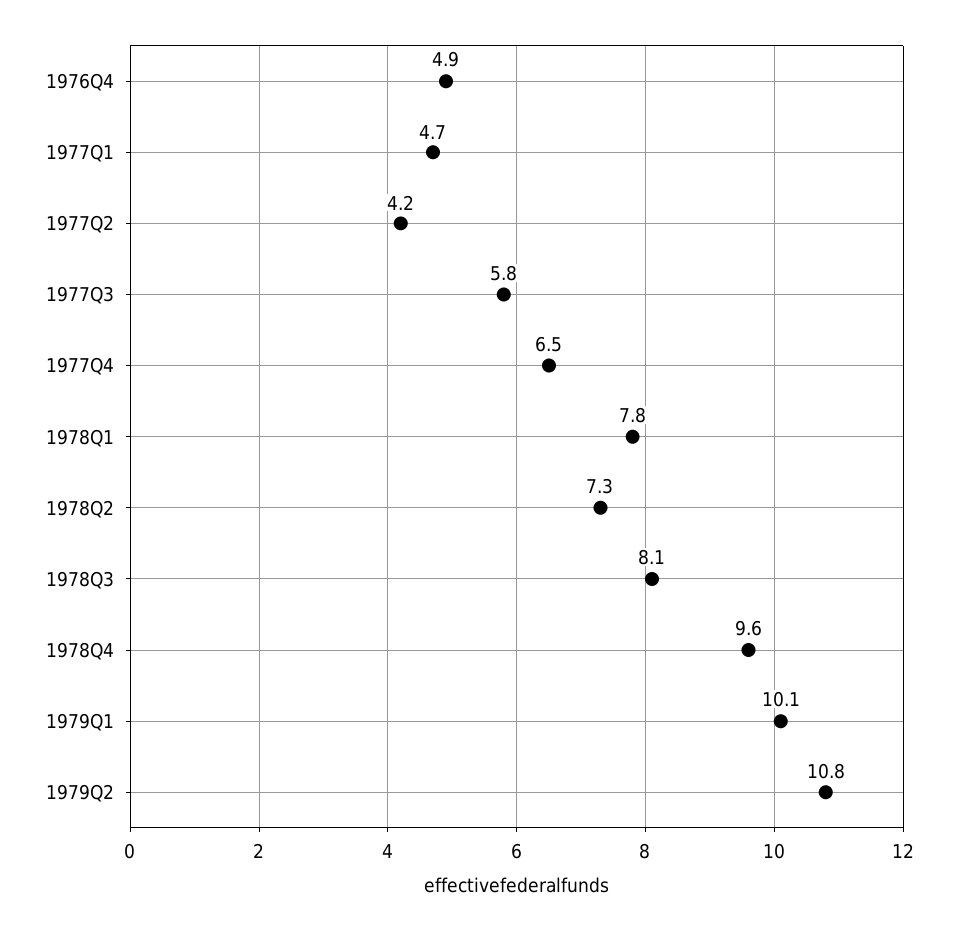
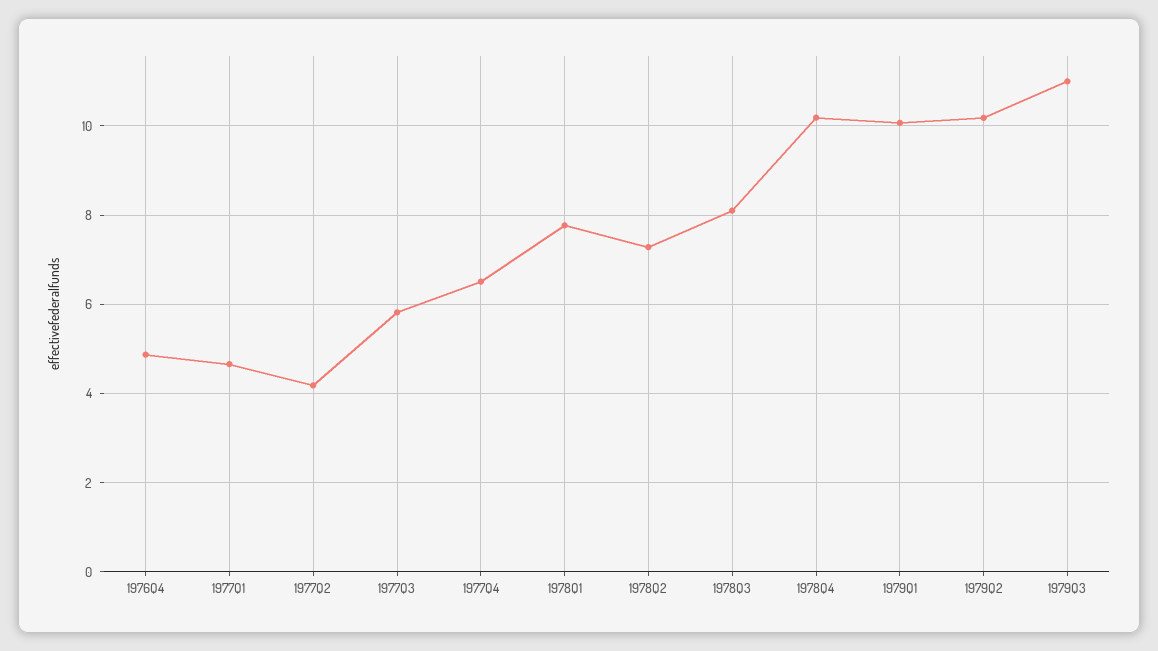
1978Q4: 9.6 -> 10.2
1979Q2: 10.8 -> 10.2
1979Q3: none -> 11

